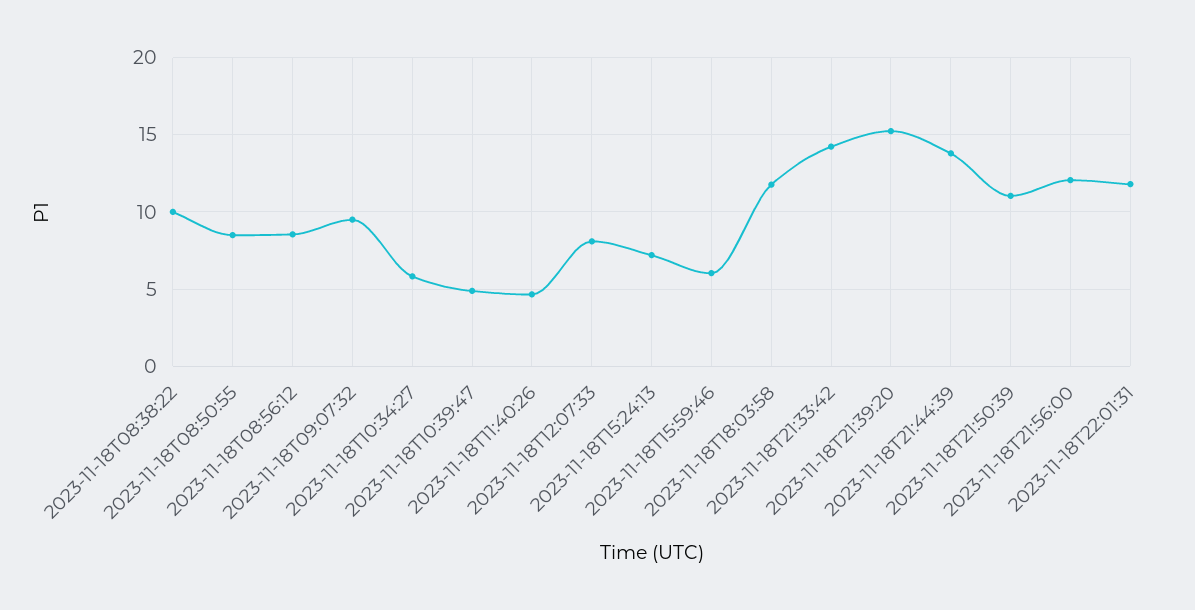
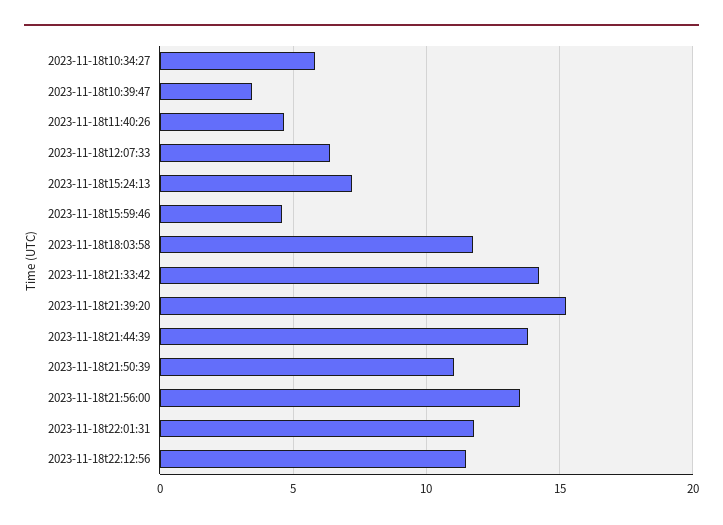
2023-11-18T08:38:22: 10 -> none
2023-11-18T08:50:55: 8.5 -> none
2023-11-18T08:56:12: 8.5 -> none
2023-11-18T09:07:32: 9.5 -> none
2023-11-18T10:39:47: 5 -> 3.5
2023-11-18T12:07:33: 8 -> 6.5
2023-11-18T15:59:46: 6 -> 4.5
2023-11-18T21:56:00: 12 -> 13.5
2023-11-18t22:12:56: none -> 11.5

